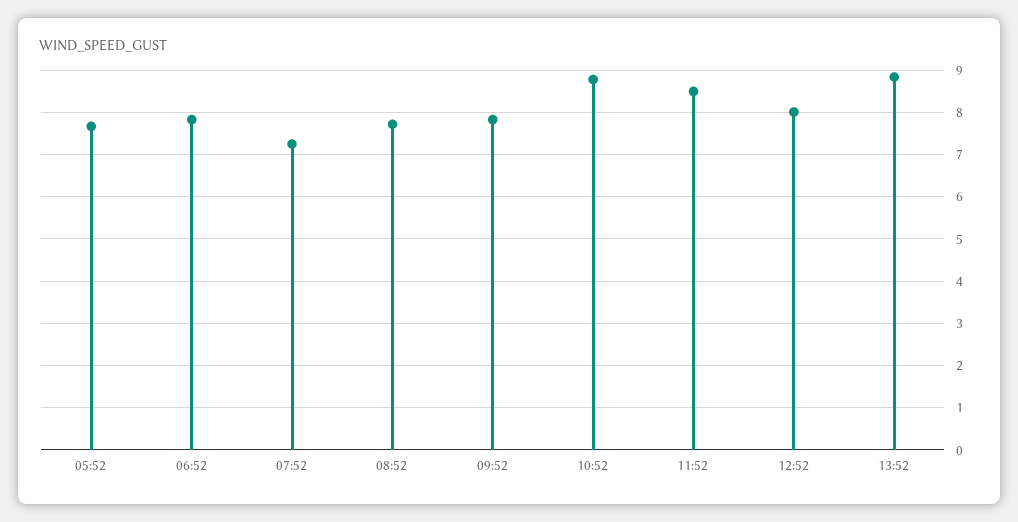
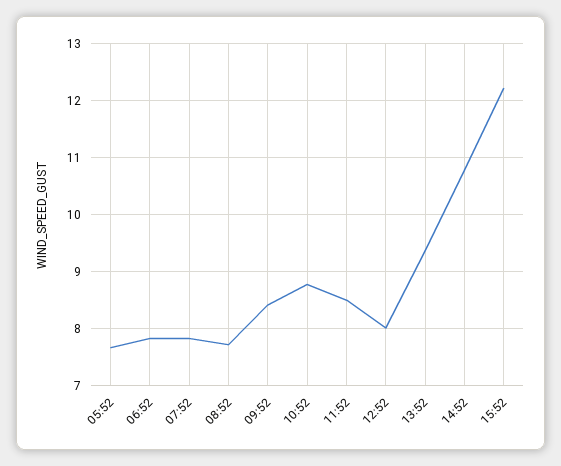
07:52: 7.2 -> 7.8
09:52: 7.8 -> 8.4
13:52: 8.8 -> 9.4
14:52: none -> 10.8
15:52: none -> 12.2

